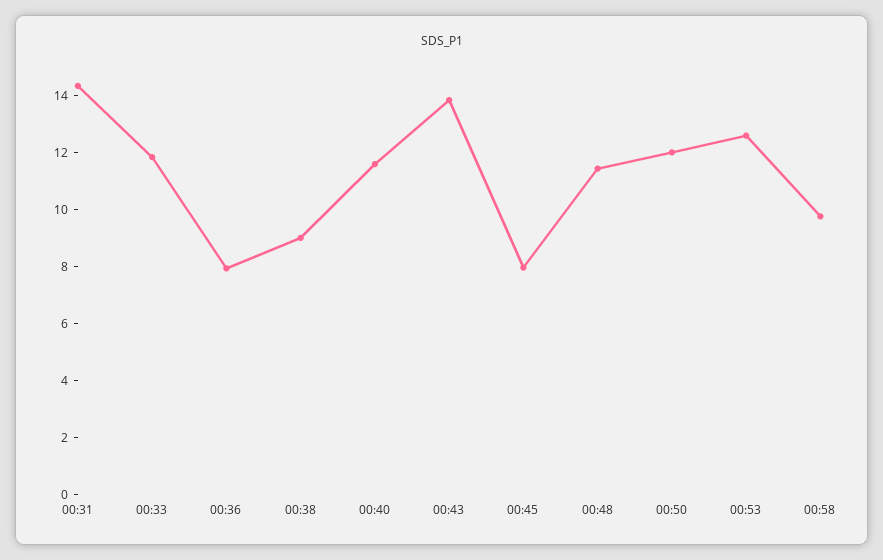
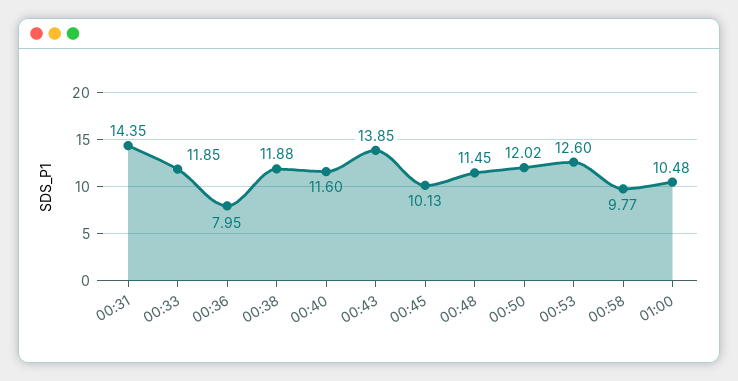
00:38: 9 -> 11.88
00:45: 8 -> 10.13
01:00: none -> 10.48

